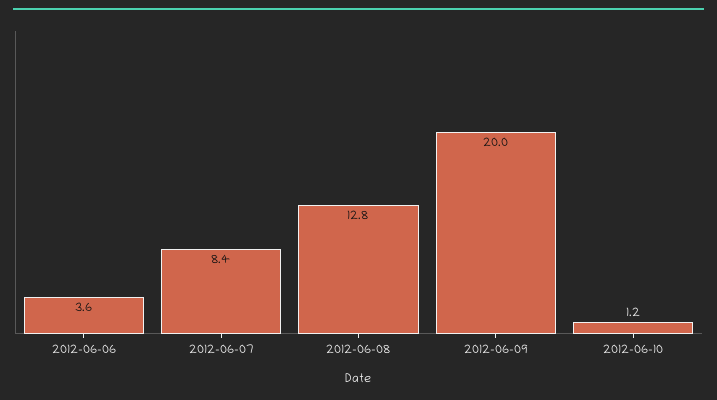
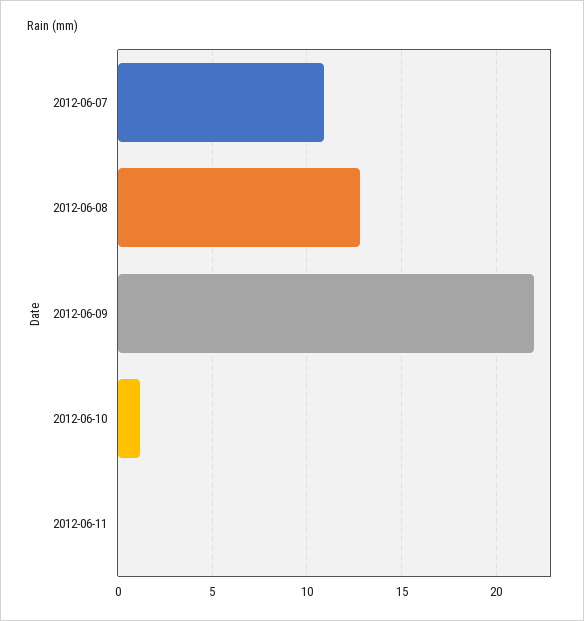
2012-06-06: 3.6 -> none
2012-06-07: 8.4 -> 11
2012-06-09: 20 -> 22
2012-06-11: none -> 0

